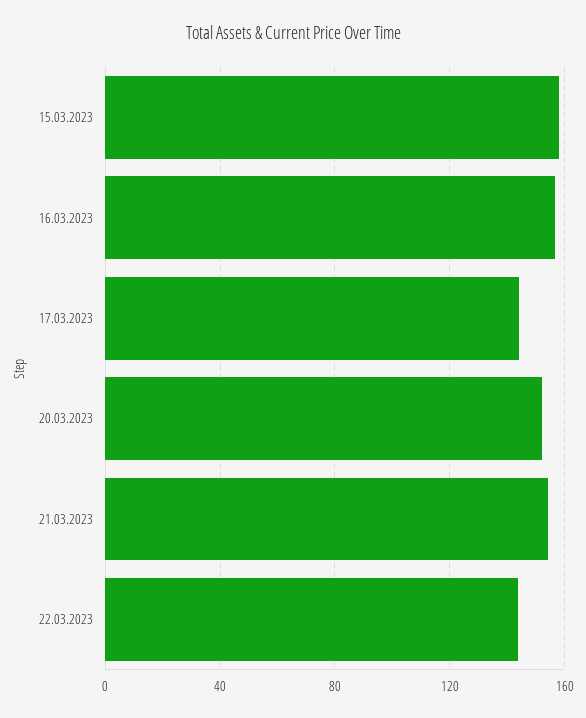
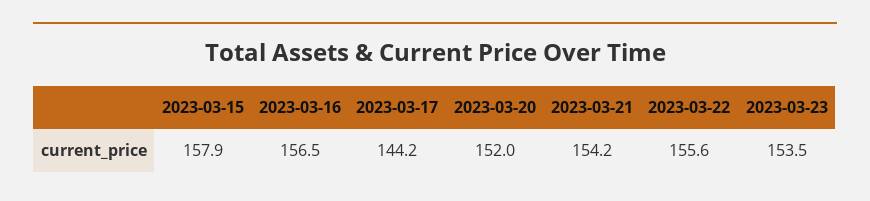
22.03.2023: 145 -> 155.6
2023-03-23: none -> 153.5

